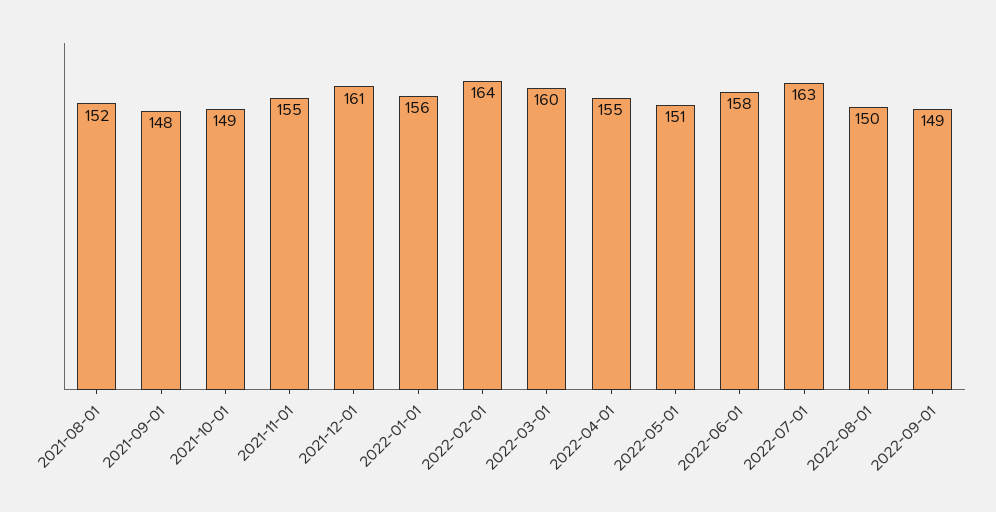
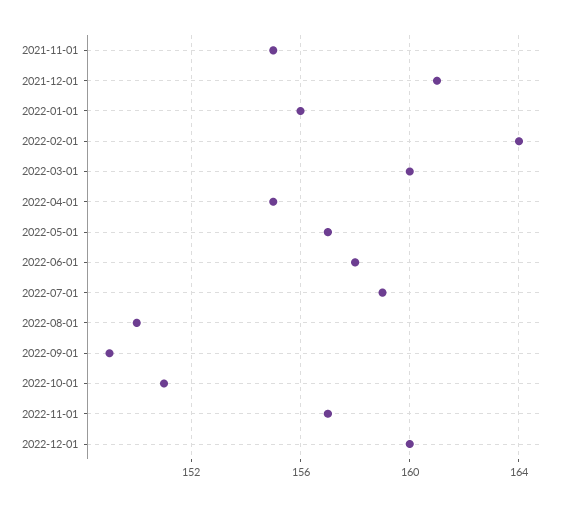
2021-08-01: 152 -> none
2021-09-01: 148 -> none
2021-10-01: 149 -> none
2022-05-01: 151 -> 157
2022-07-01: 163 -> 159
2022-10-01: none -> 151
2022-11-01: none -> 157
2022-12-01: none -> 160

